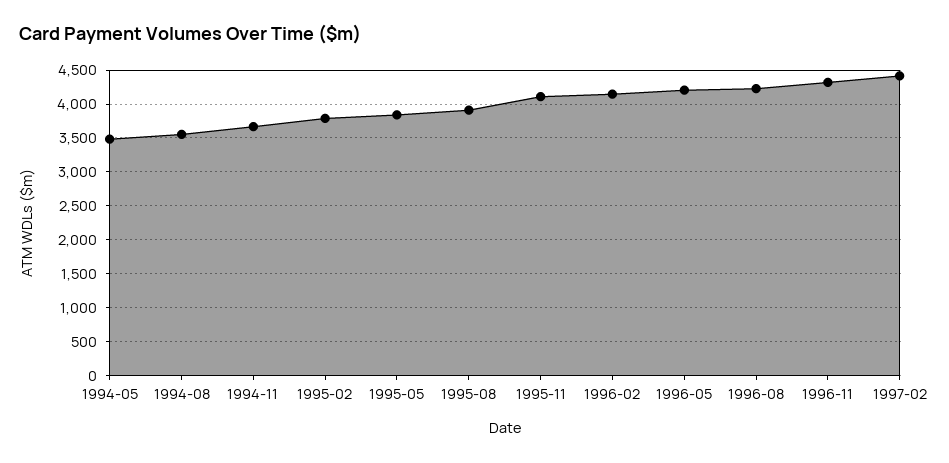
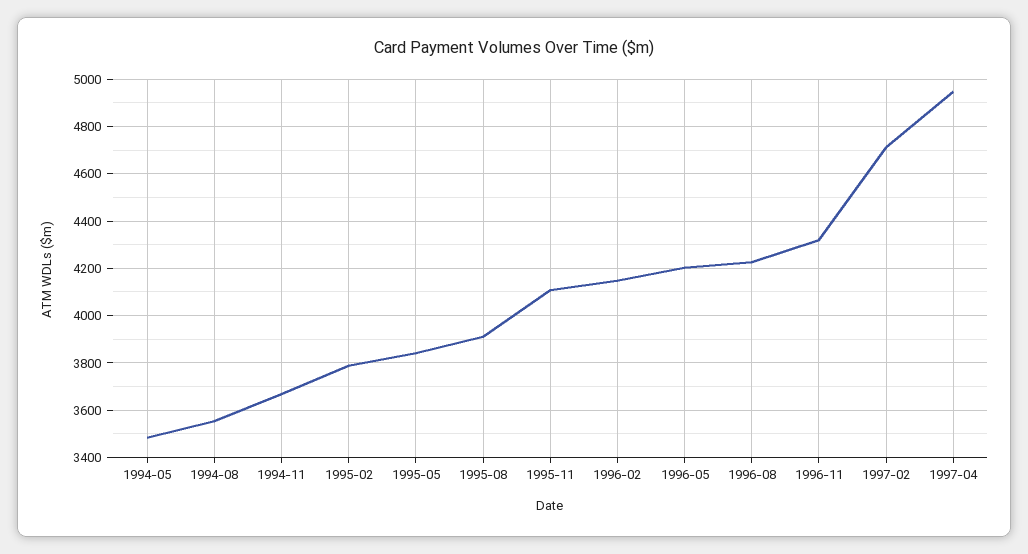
1997-02: 4400 -> 4700
1997-04: none -> 4950

